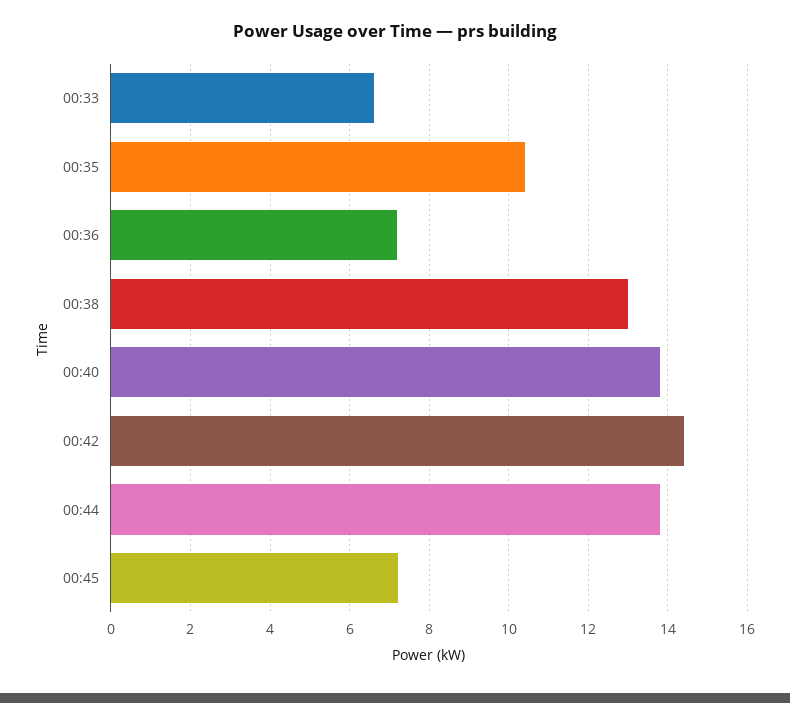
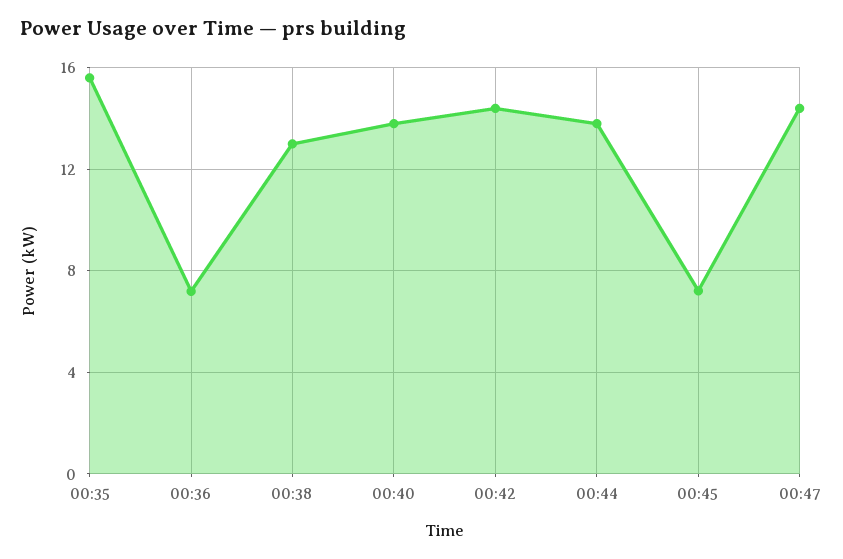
00:33: 6.6 -> none
00:35: 10.4 -> 15.5
00:47: none -> 14.5

